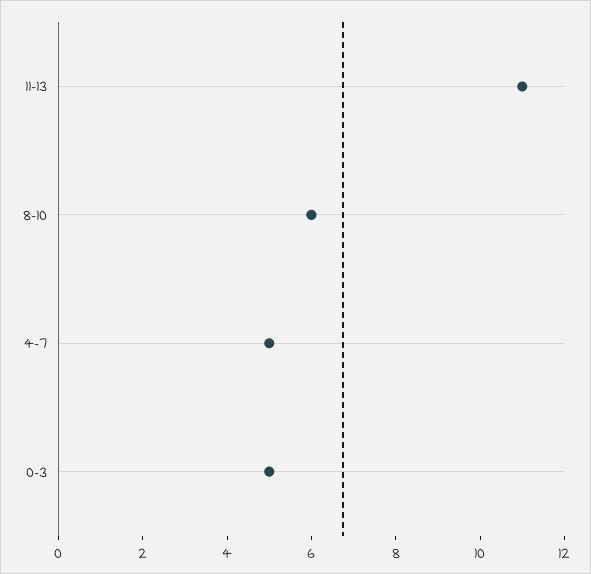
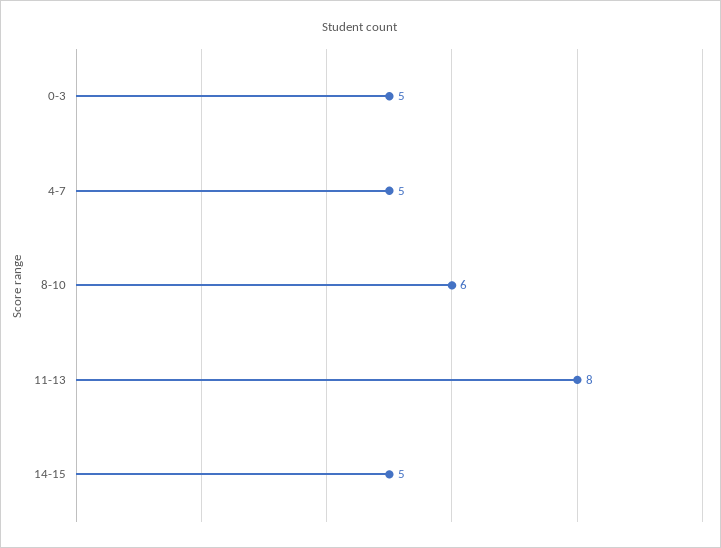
11-13: 11 -> 8
14-15: none -> 5

